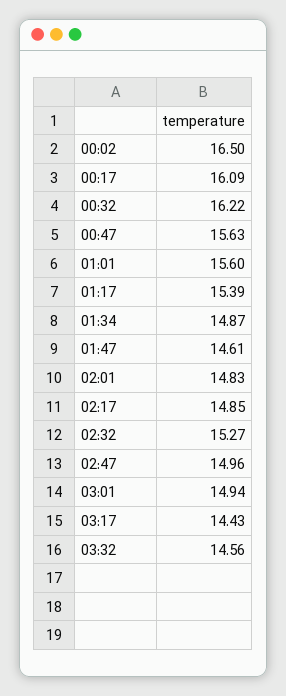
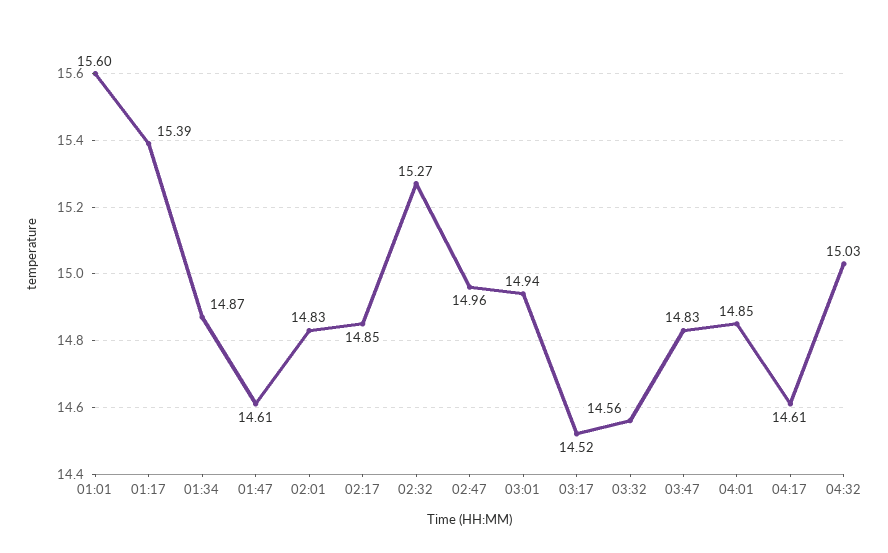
00:02: 16.5 -> none
00:17: 16.09 -> none
00:32: 16.22 -> none
00:47: 15.63 -> none
03:17: 14.43 -> 14.52
03:47: none -> 14.83
04:01: none -> 14.85
04:17: none -> 14.61
04:32: none -> 15.03

